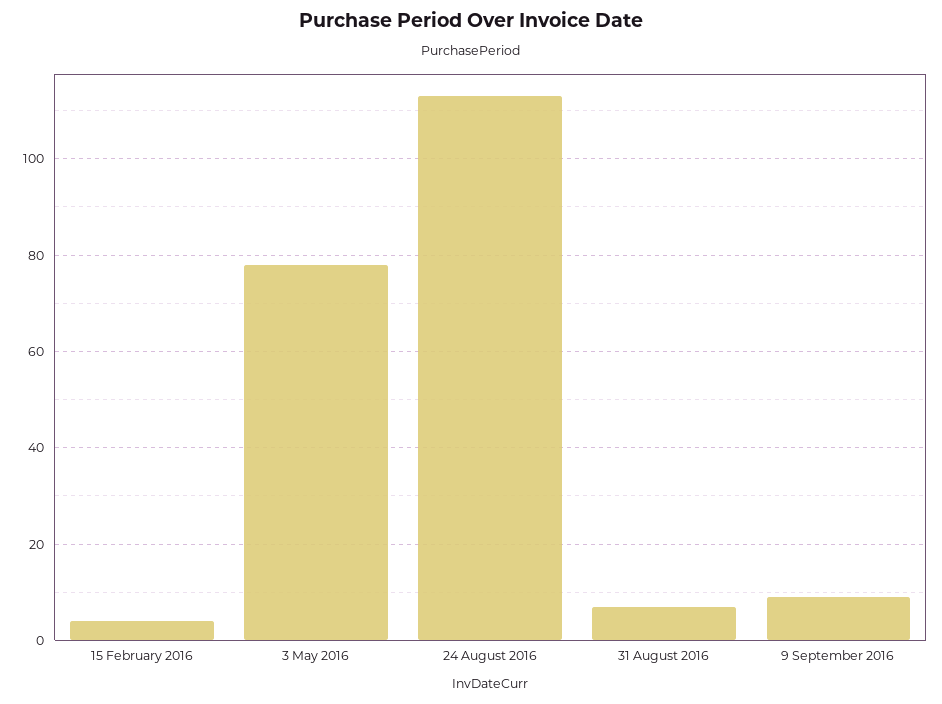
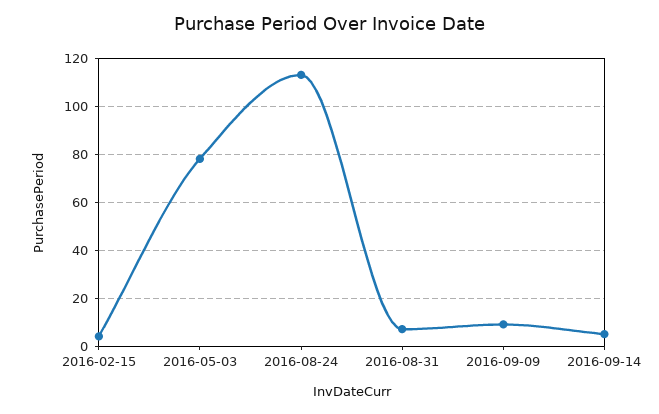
2016-09-14: none -> 5

